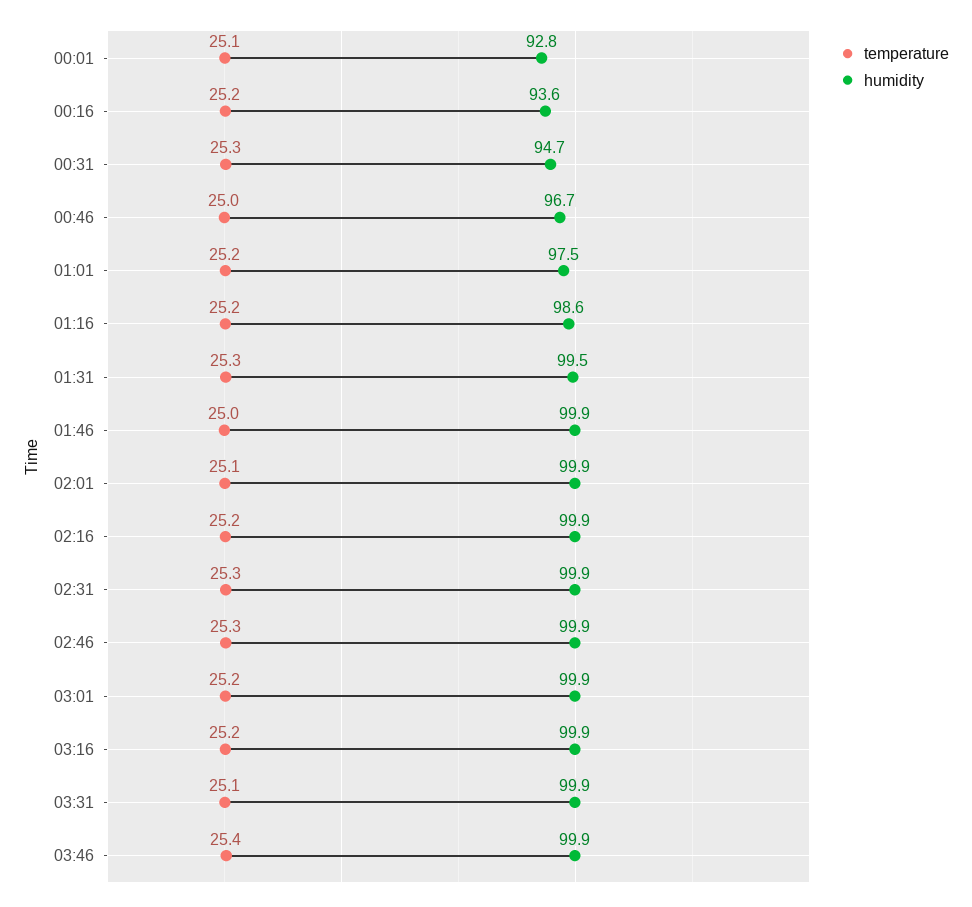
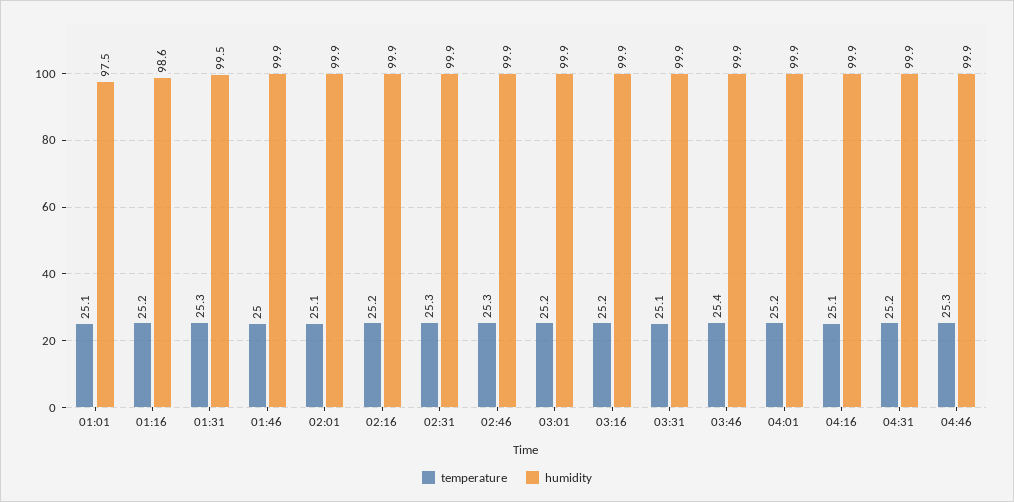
temperature, 00:01: 25.1 -> none
humidity, 00:01: 92.8 -> none
temperature, 00:16: 25.2 -> none
humidity, 00:16: 93.6 -> none
temperature, 00:31: 25.3 -> none
humidity, 00:31: 94.7 -> none
temperature, 00:46: 25 -> none
humidity, 00:46: 96.7 -> none
temperature, 01:01: 25.2 -> 25.1
temperature, 04:01: none -> 25.2
humidity, 04:01: none -> 99.9
temperature, 04:16: none -> 25.1
humidity, 04:16: none -> 99.9
temperature, 04:31: none -> 25.2
humidity, 04:31: none -> 99.9
temperature, 04:46: none -> 25.3
humidity, 04:46: none -> 99.9

